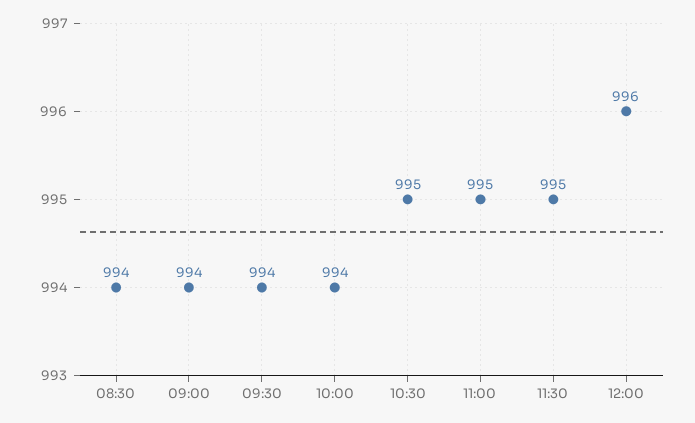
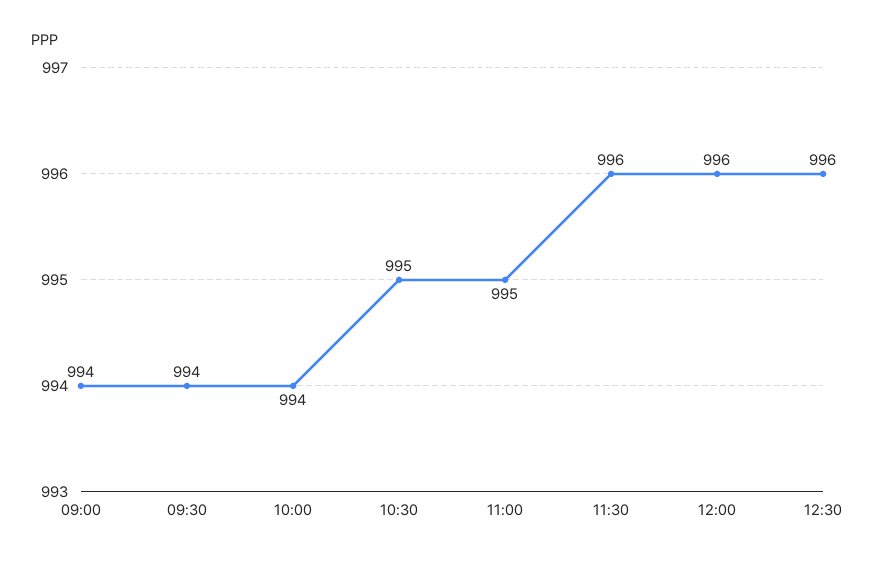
08:30: 994 -> none
11:30: 995 -> 996
12:30: none -> 996

